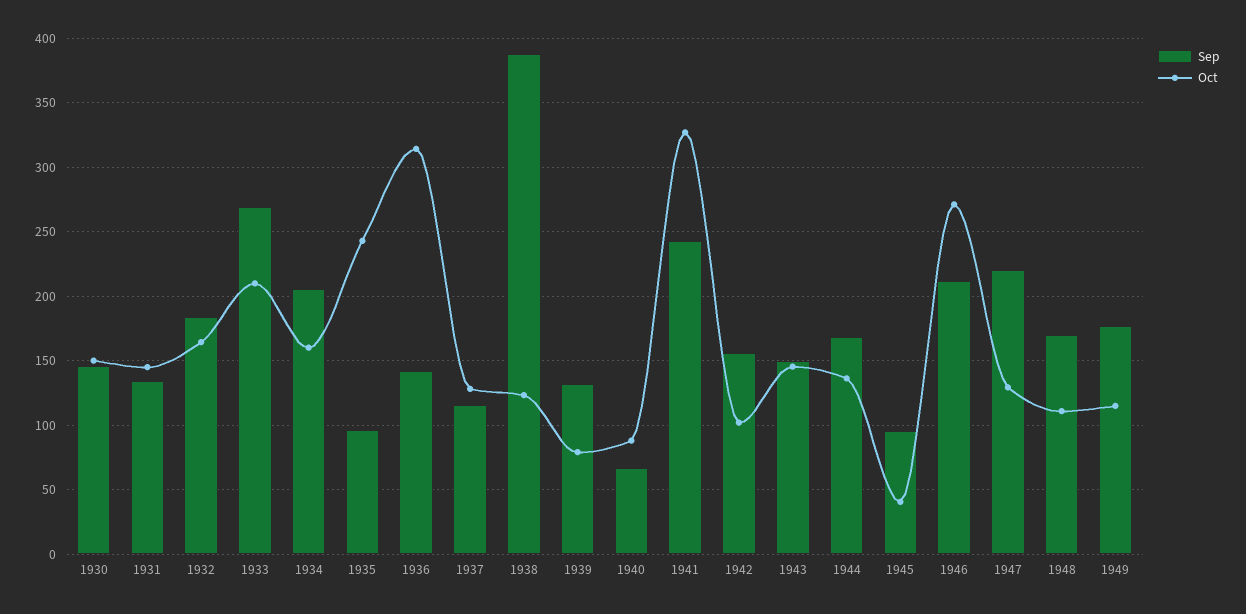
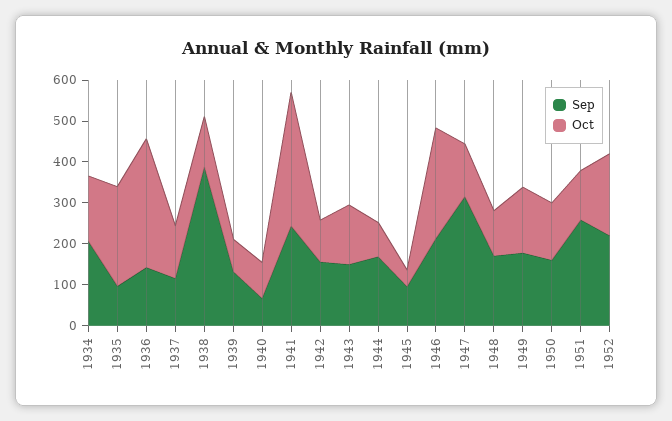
Sep, 1930: 145 -> none
Oct, 1930: 150 -> none
Sep, 1931: 135 -> none
Oct, 1931: 145 -> none
Sep, 1932: 185 -> none
Oct, 1932: 165 -> none
Sep, 1933: 270 -> none
Oct, 1933: 210 -> none
Oct, 1944: 135 -> 80
Sep, 1947: 220 -> 320
Oct, 1949: 115 -> 160
Sep, 1950: none -> 160
Oct, 1950: none -> 140
Sep, 1951: none -> 260
Oct, 1951: none -> 120
Sep, 1952: none -> 220
Oct, 1952: none -> 200

